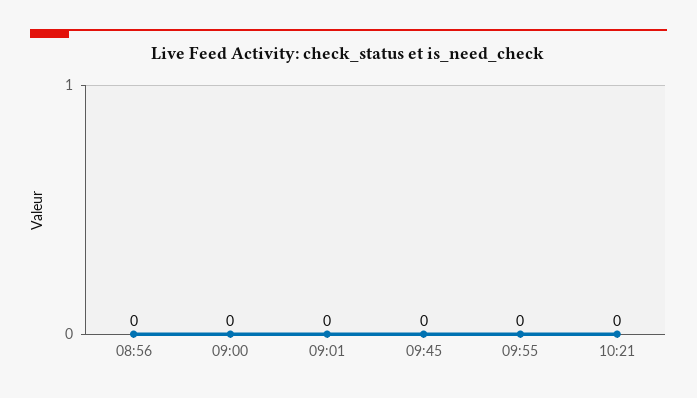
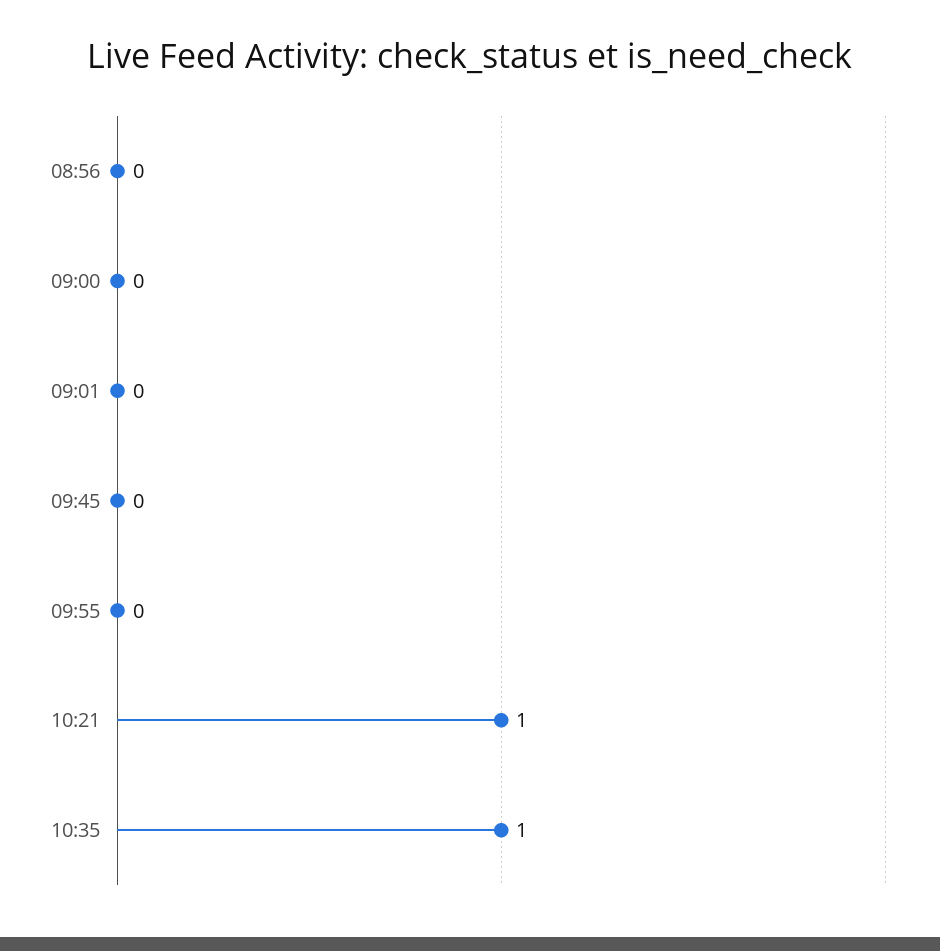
10:21: 0 -> 1
10:35: none -> 1

